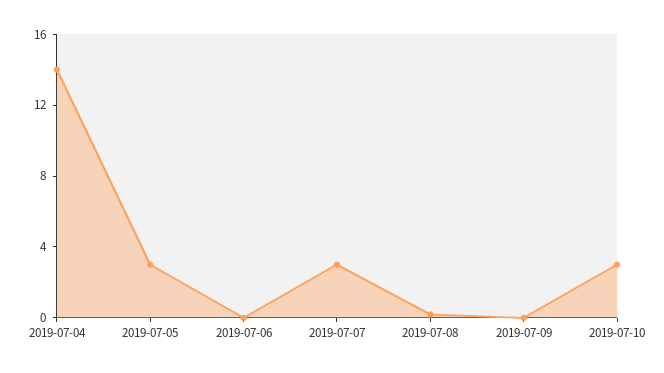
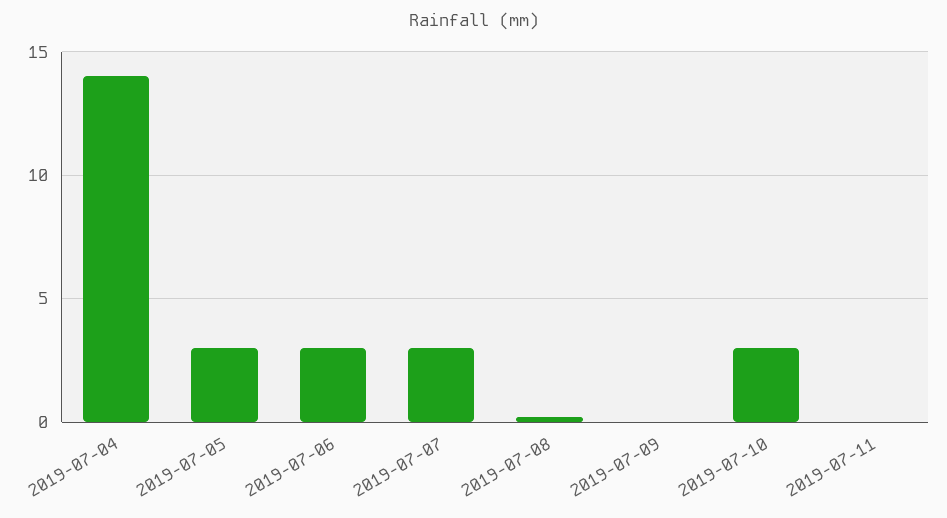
2019-07-06: 0 -> 3
2019-07-11: none -> 0

